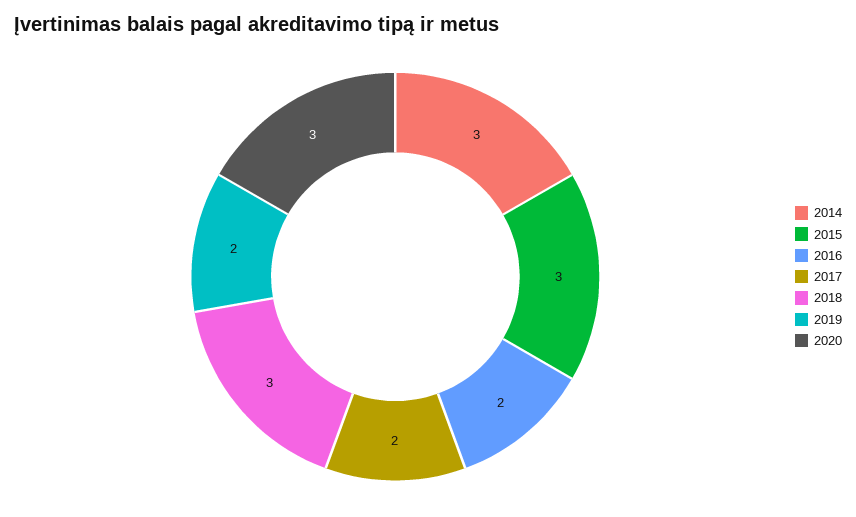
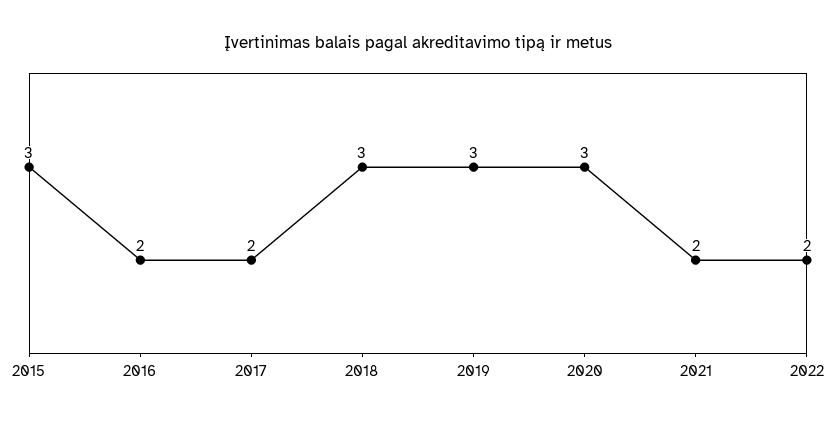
2014: 3 -> none
2019: 2 -> 3
2021: none -> 2
2022: none -> 2

